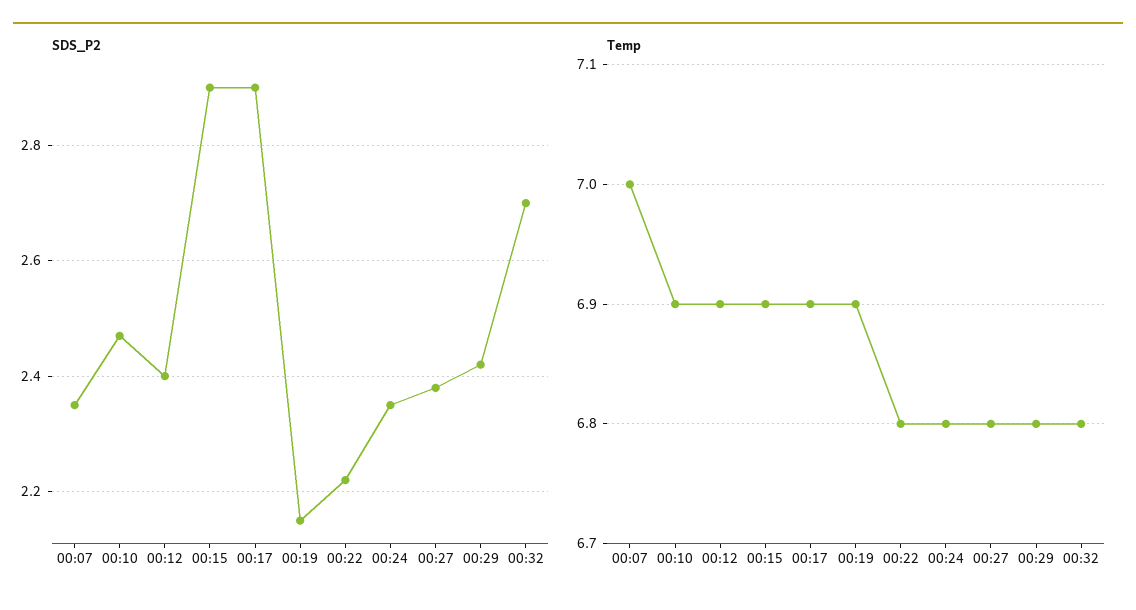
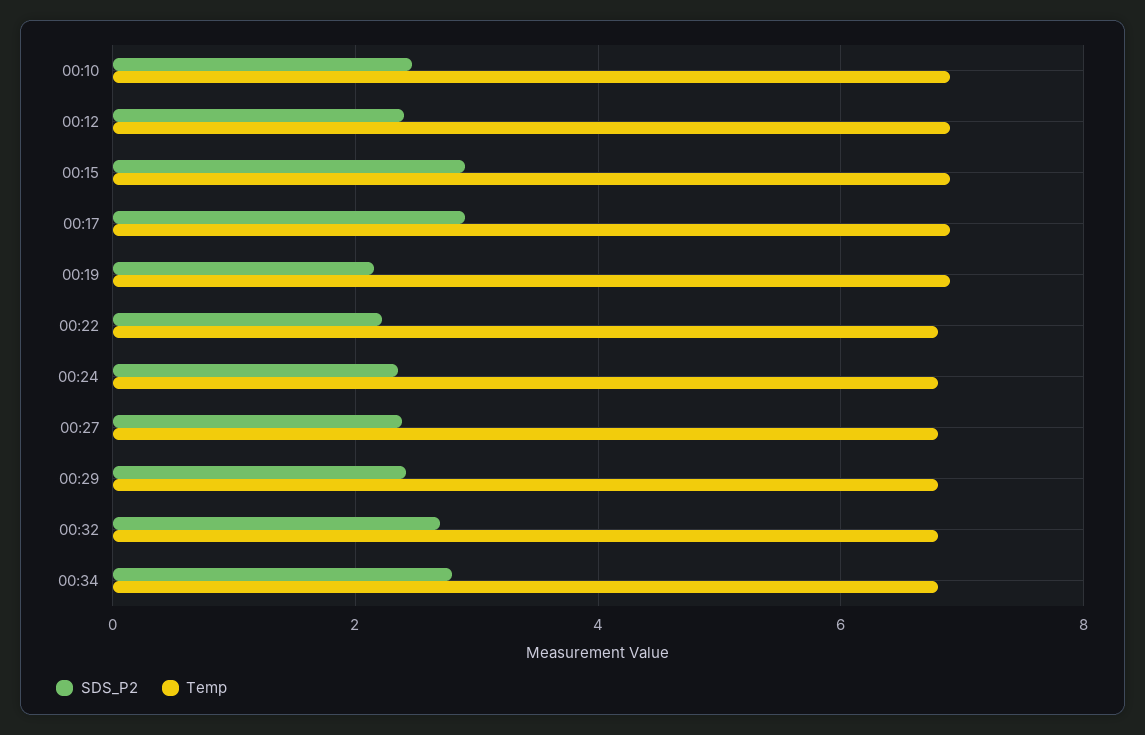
SDS_P2, 00:07: 2.35 -> none
Temp, 00:07: 7 -> none
SDS_P2, 00:34: none -> 2.8
Temp, 00:34: none -> 6.8

